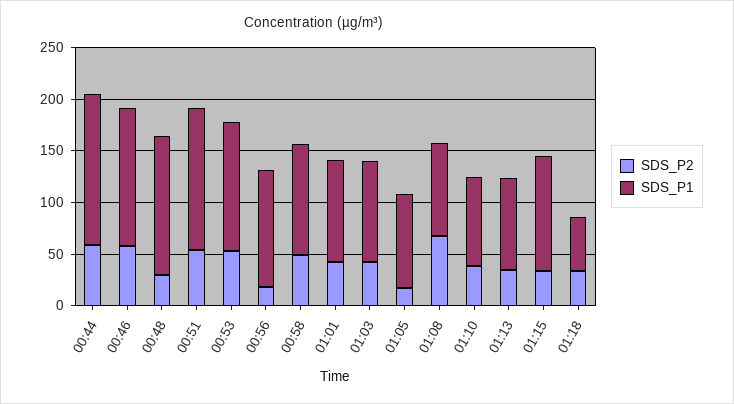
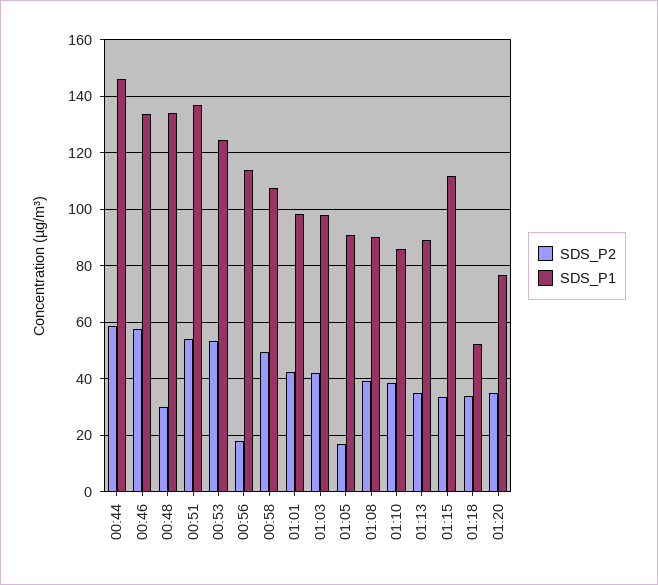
SDS_P2, 01:08: 70 -> 40
SDS_P2, 01:20: none -> 35
SDS_P1, 01:20: none -> 77.5

